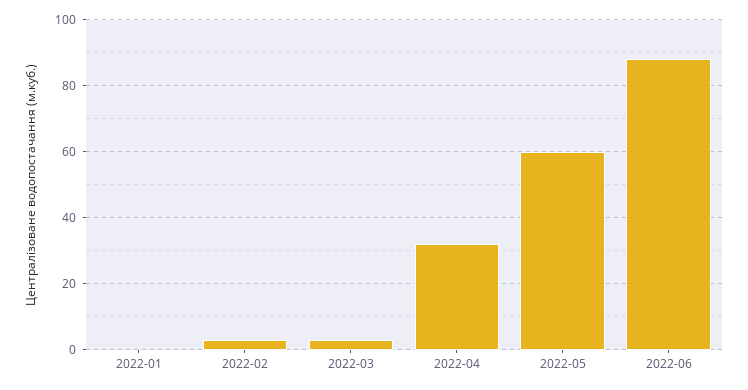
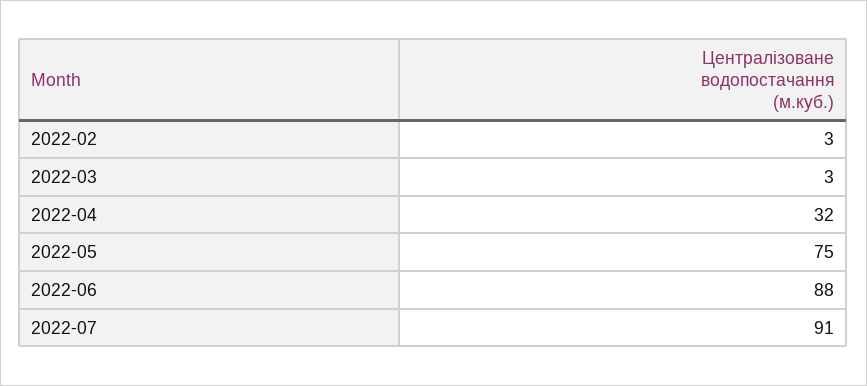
2022-01: 0 -> none
2022-05: 60 -> 75
2022-07: none -> 91

